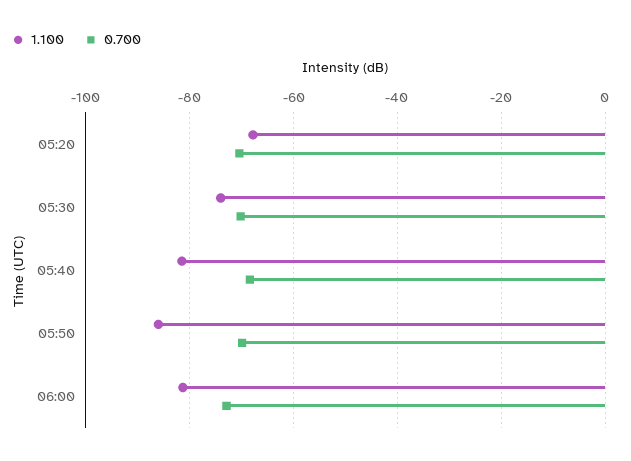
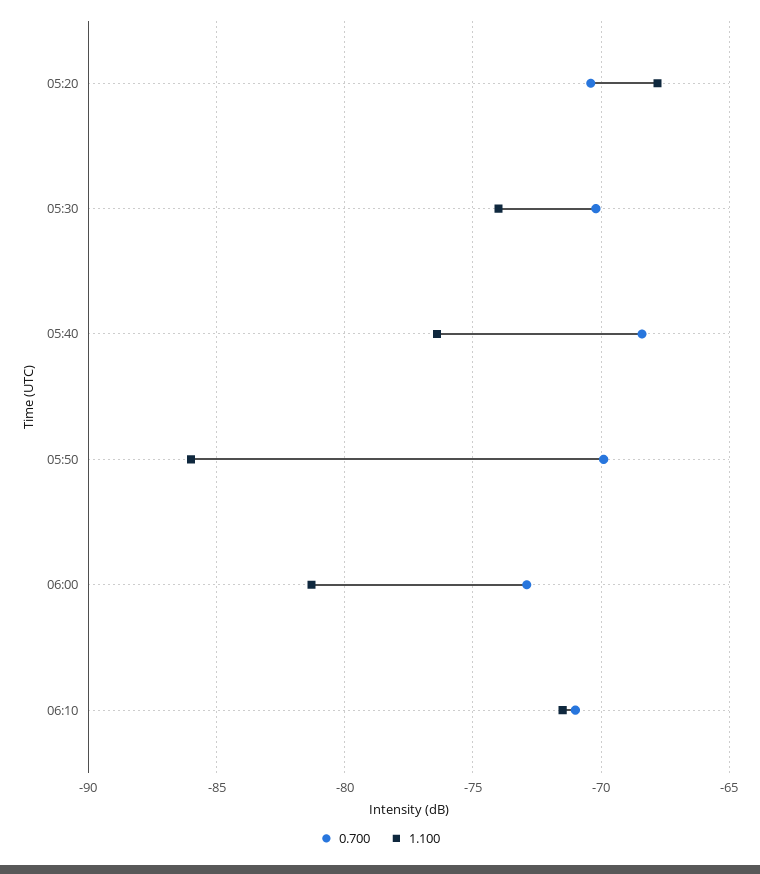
1.100, 05:40: -82 -> -76.5
0.700, 06:10: none -> -71
1.100, 06:10: none -> -71.5

